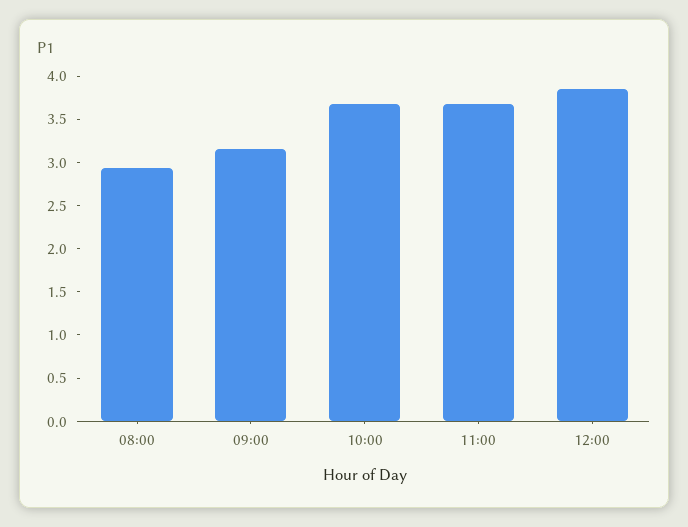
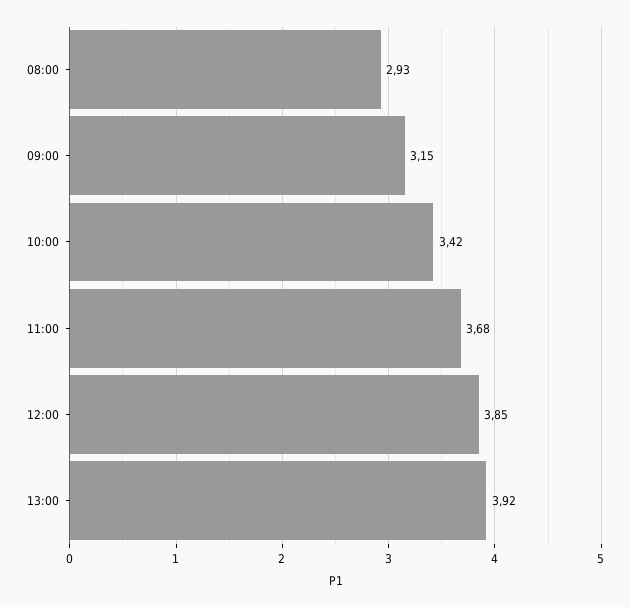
10:00: 3.7 -> 3.42
13:00: none -> 3.92

